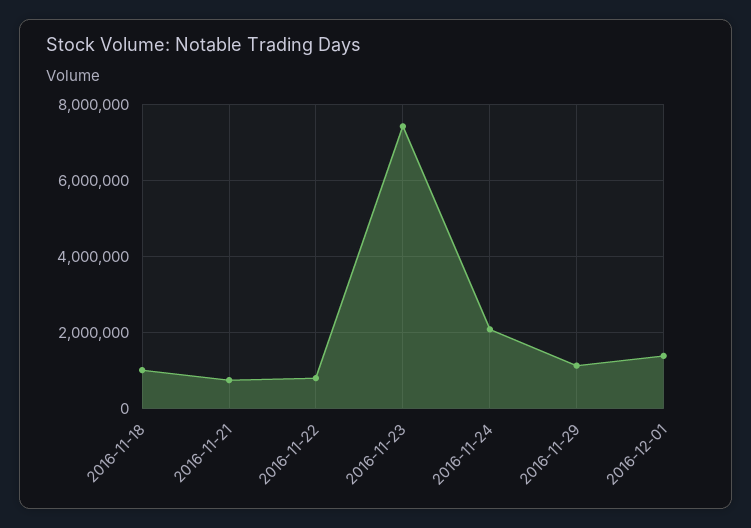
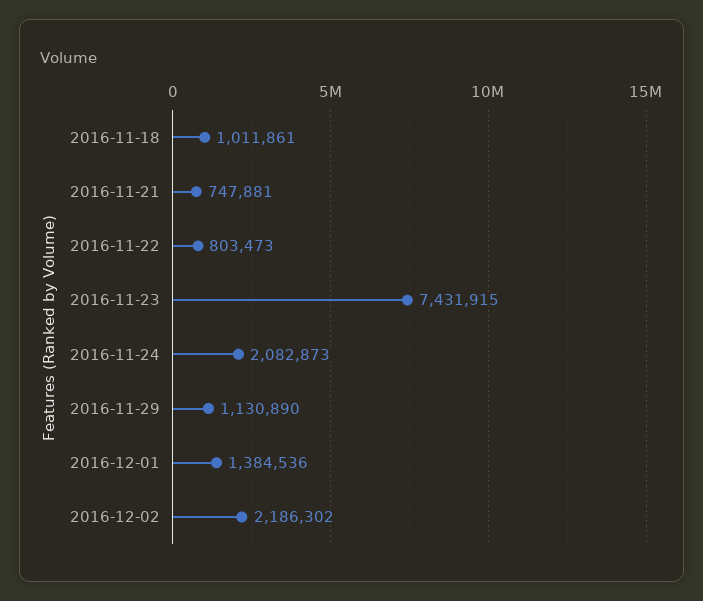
2016-12-02: none -> 2186302

